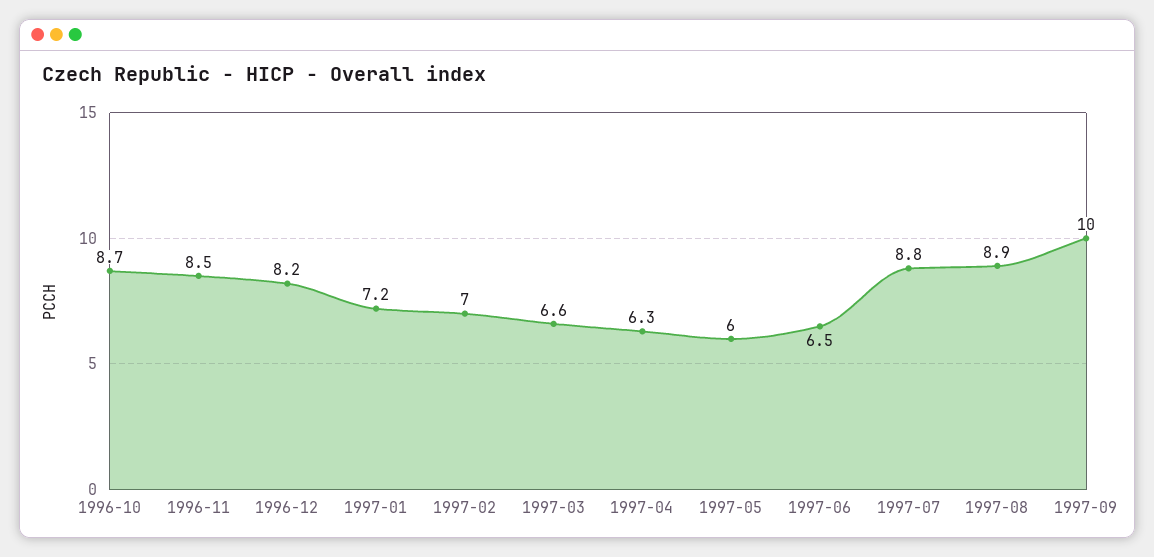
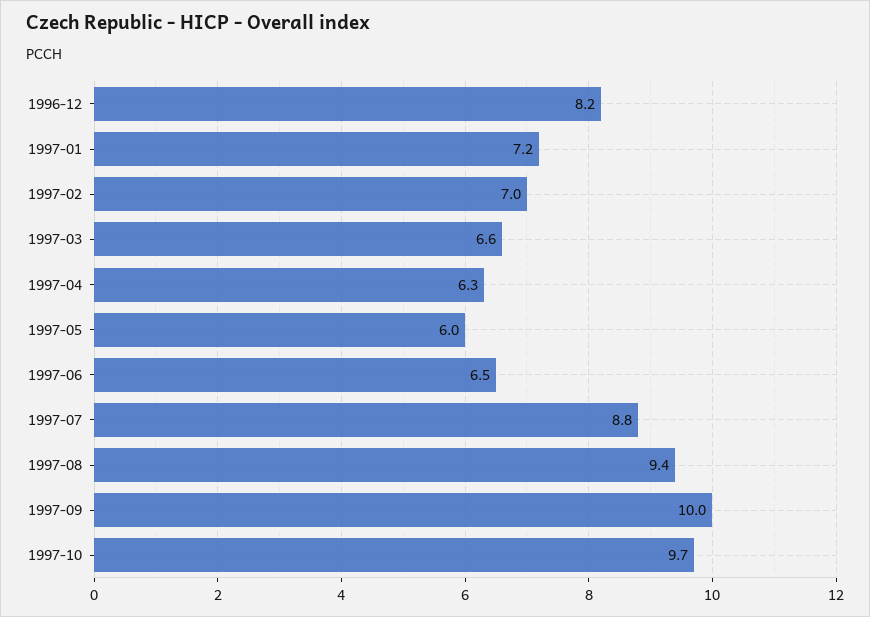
1996-10: 8.7 -> none
1996-11: 8.5 -> none
1997-08: 8.9 -> 9.4
1997-10: none -> 9.7

